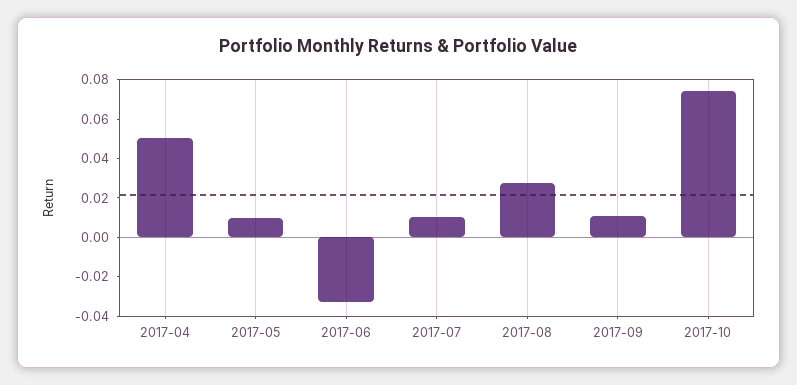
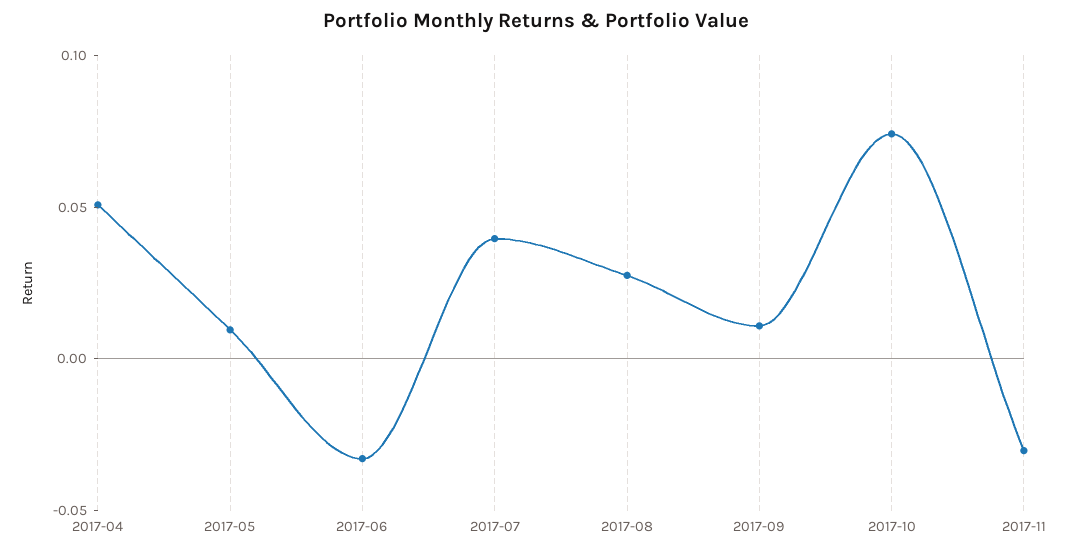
2017-07: 0.01 -> 0.04
2017-11: none -> -0.03

